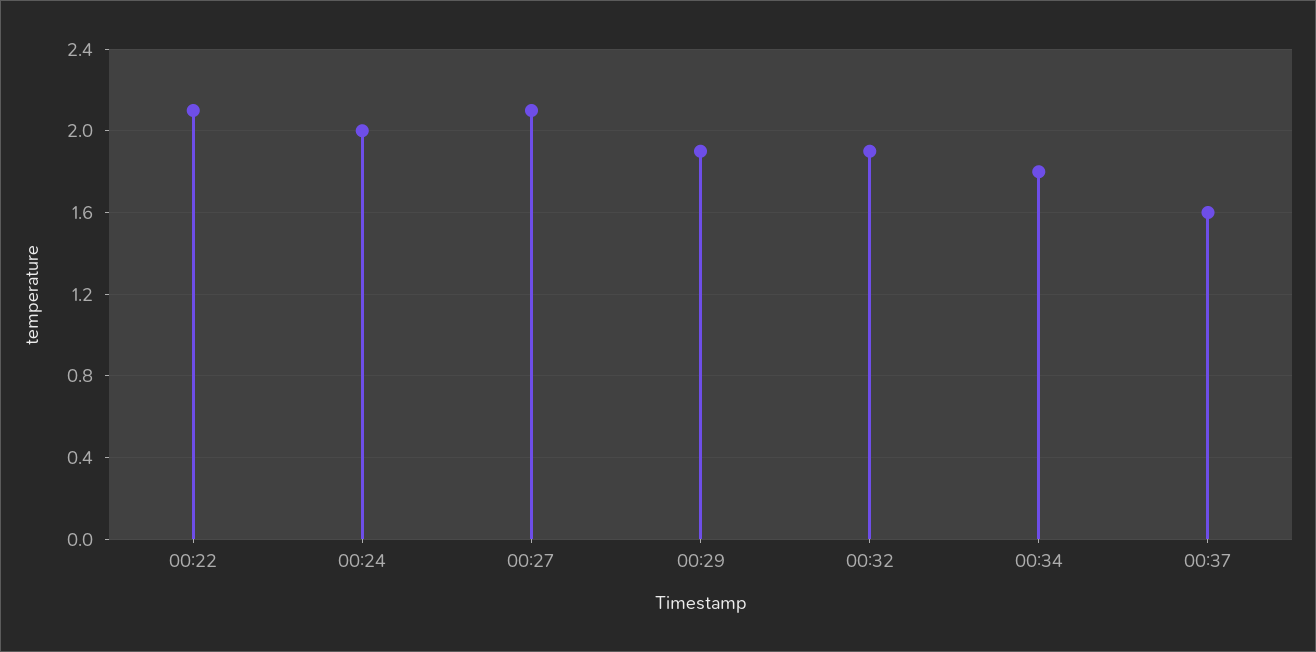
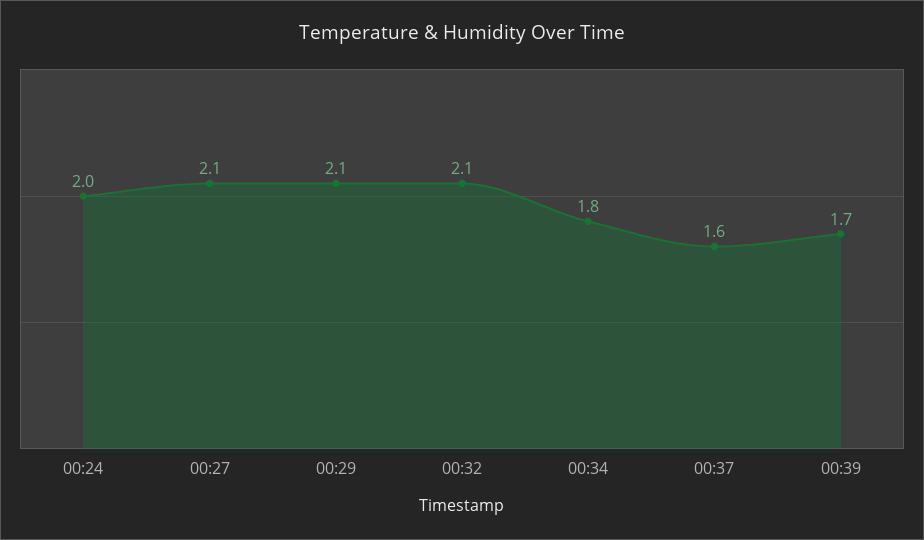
00:22: 2.1 -> none
00:29: 1.9 -> 2.1
00:32: 1.9 -> 2.1
00:39: none -> 1.7

